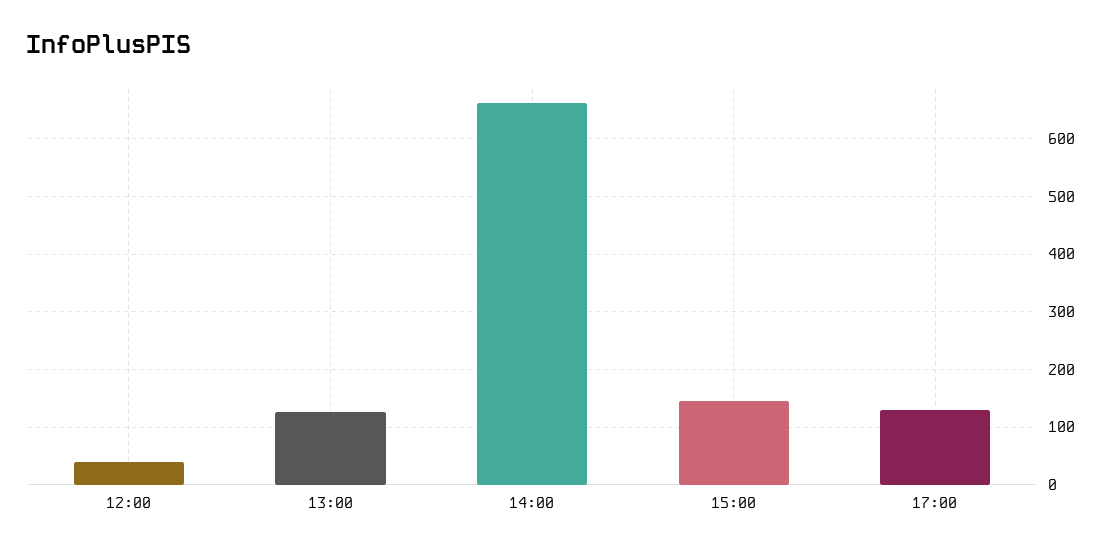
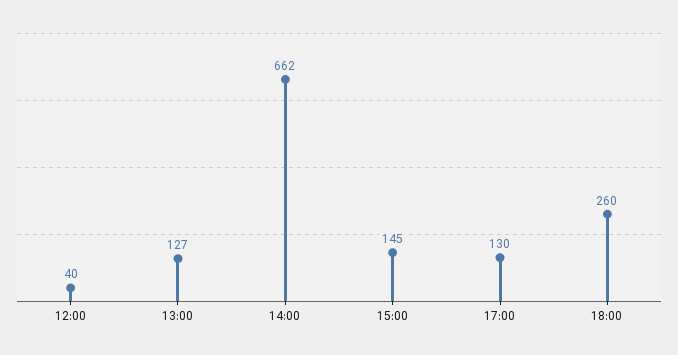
18:00: none -> 260

